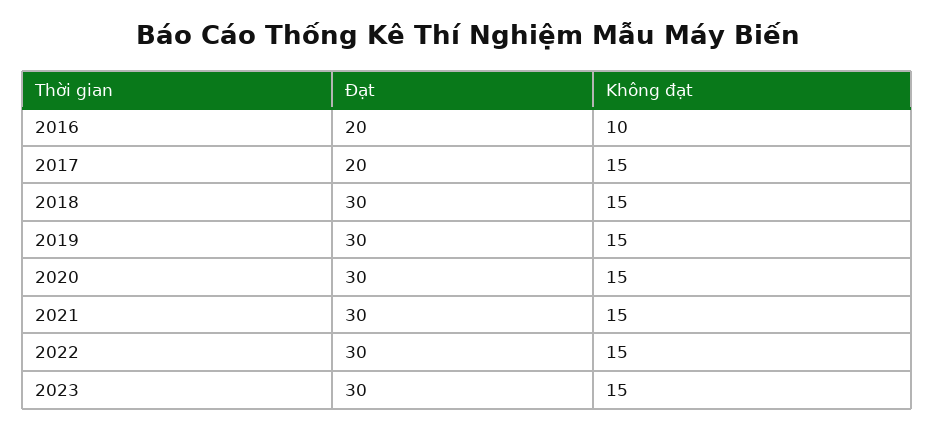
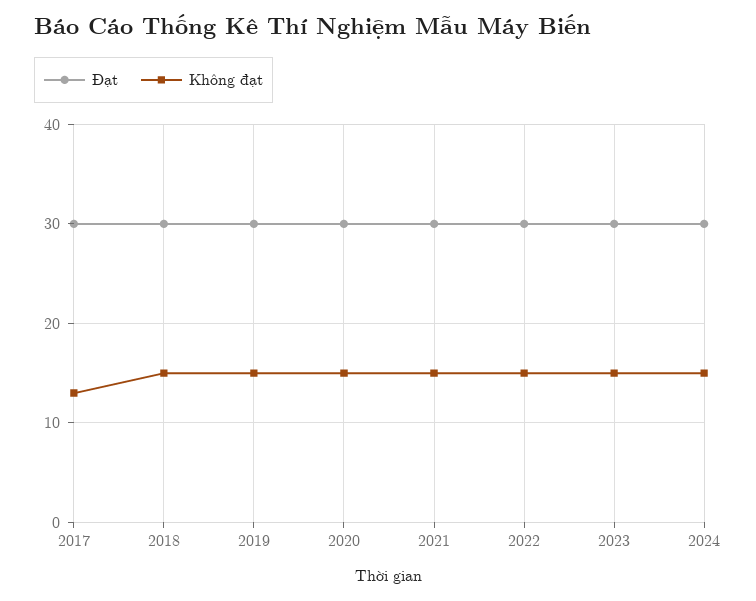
Đạt, 2016: 20 -> none
Không đạt, 2016: 10 -> none
Đạt, 2017: 20 -> 30
Không đạt, 2017: 15 -> 13
Đạt, 2024: none -> 30
Không đạt, 2024: none -> 15

